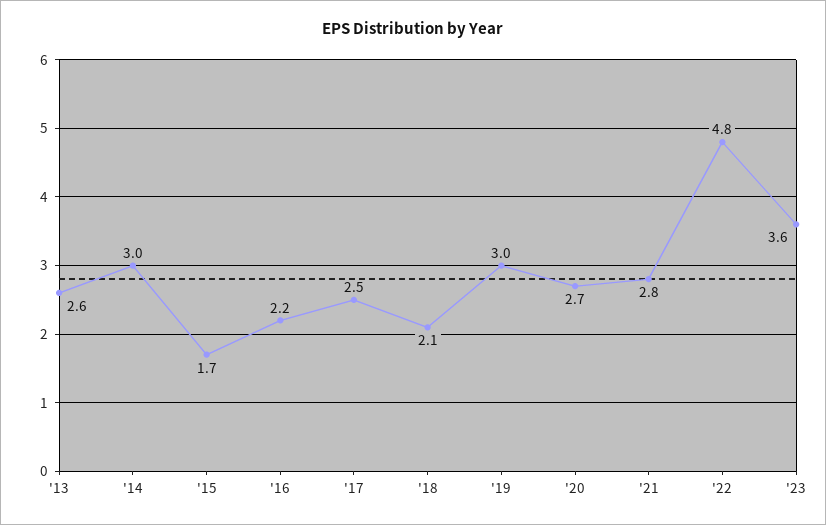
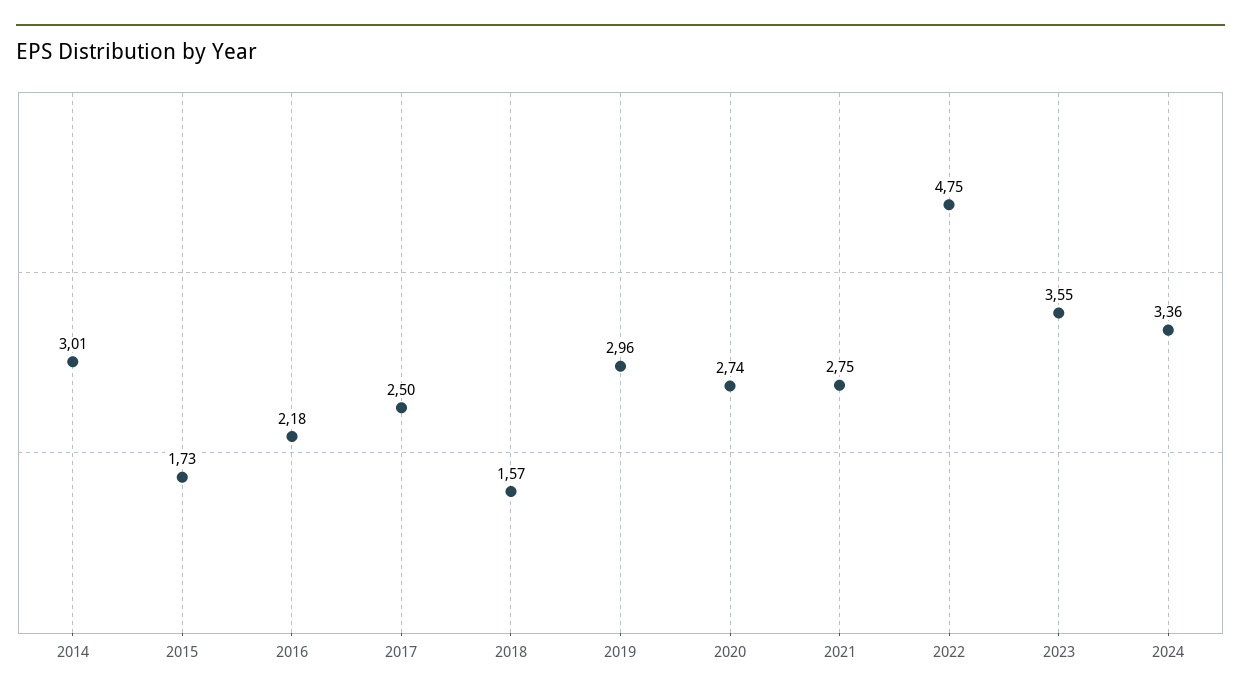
'13: 2.6 -> none
'18: 2.1 -> 1.57
2024: none -> 3.36

